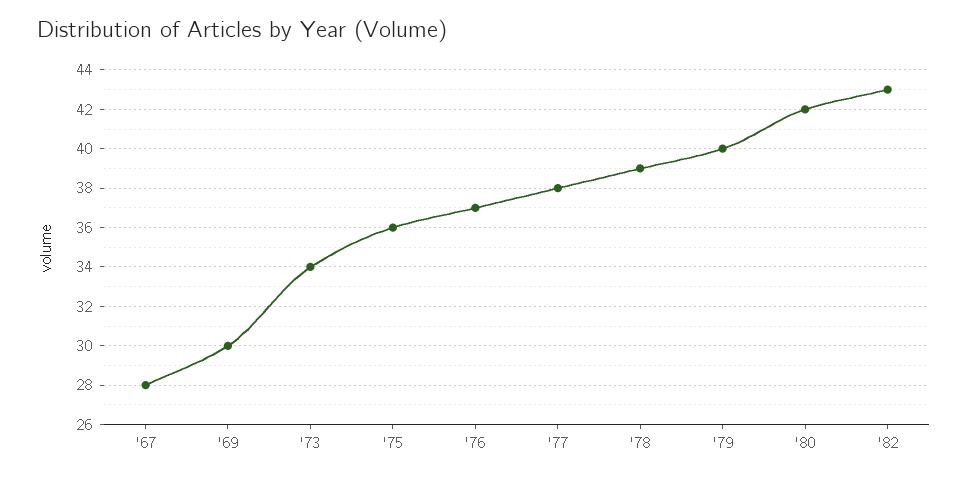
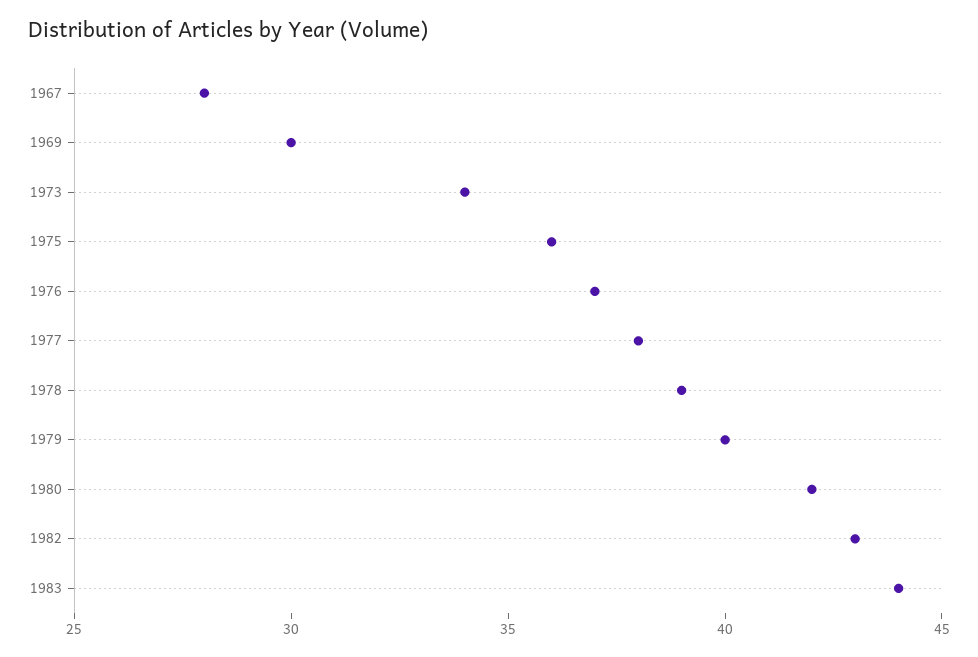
1983: none -> 44

